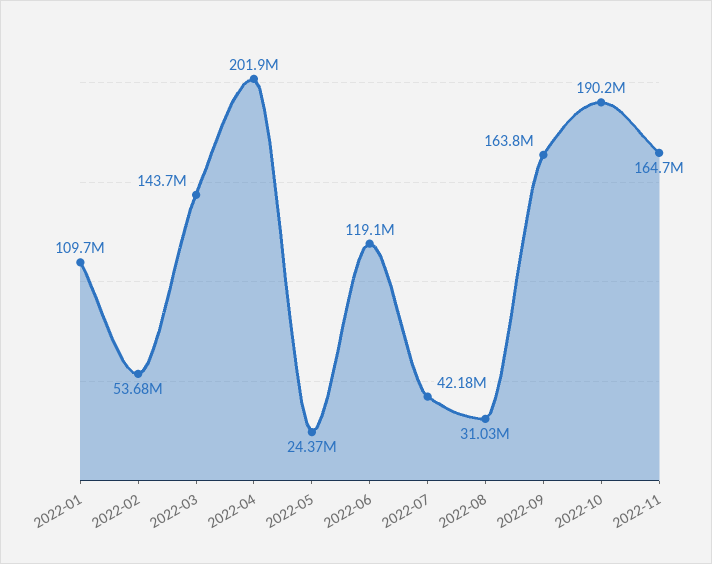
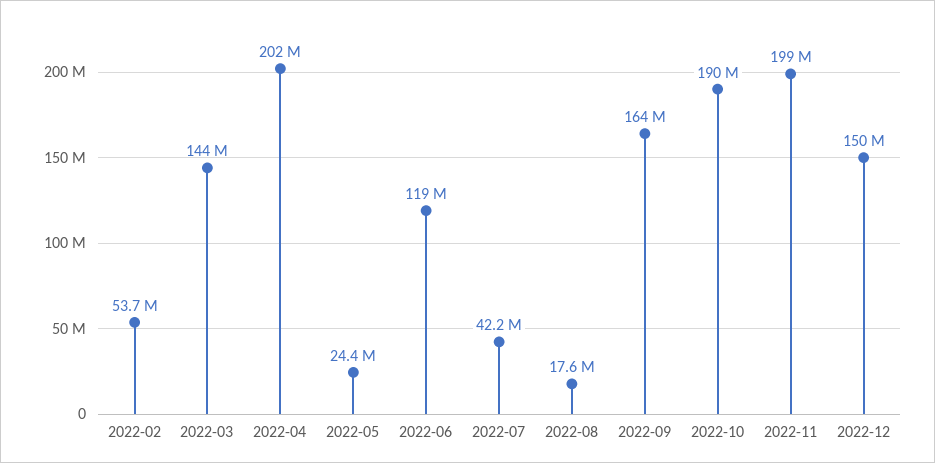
2022-01: 109700000 -> none
2022-08: 31030000 -> 17600000
2022-11: 164700000 -> 199000000
2022-12: none -> 150000000

